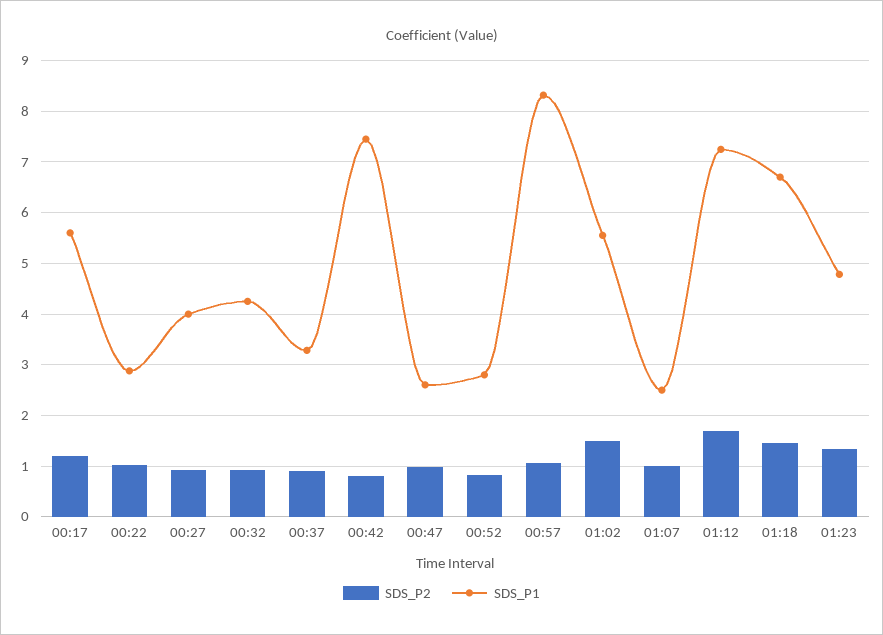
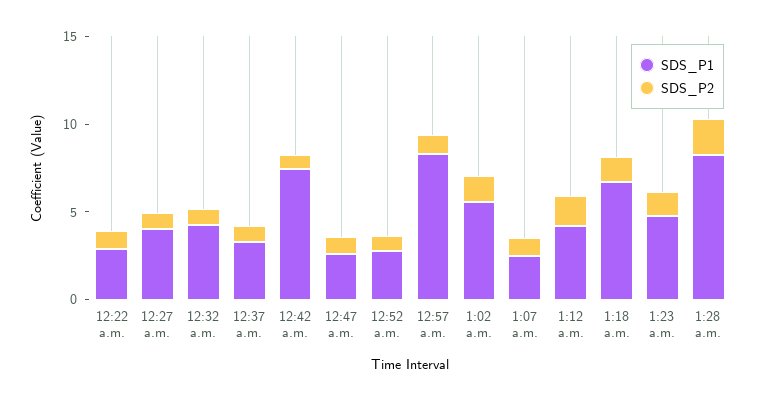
SDS_P2, 00:17: 1.2 -> none
SDS_P1, 00:17: 5.6 -> none
SDS_P1, 01:12: 7.2 -> 4
SDS_P1, 1:28 a.m.: none -> 8
SDS_P2, 1:28 a.m.: none -> 2

